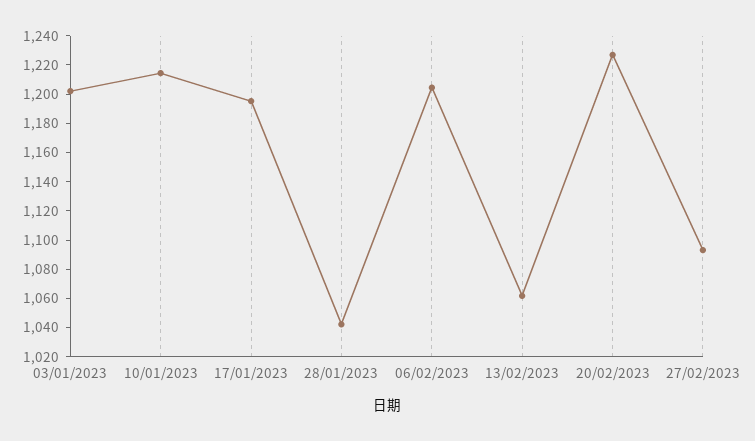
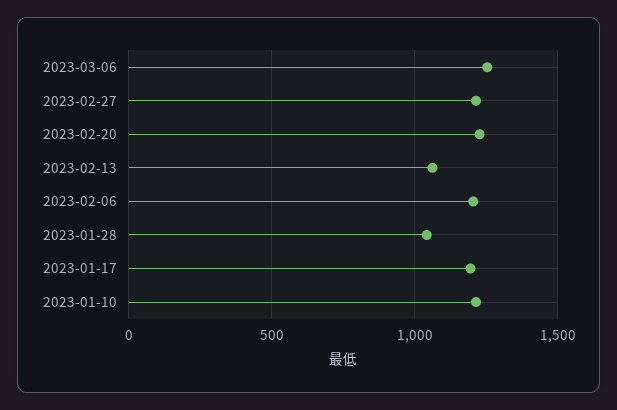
03/01/2023: 1200 -> none
27/02/2023: 1090 -> 1200
2023-03-06: none -> 1250

